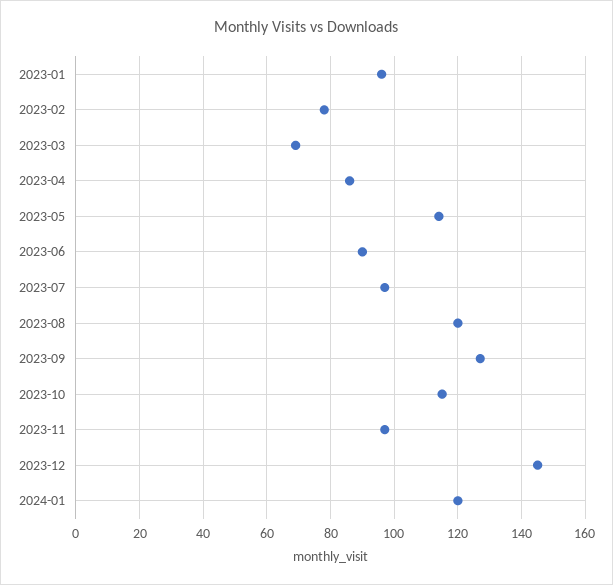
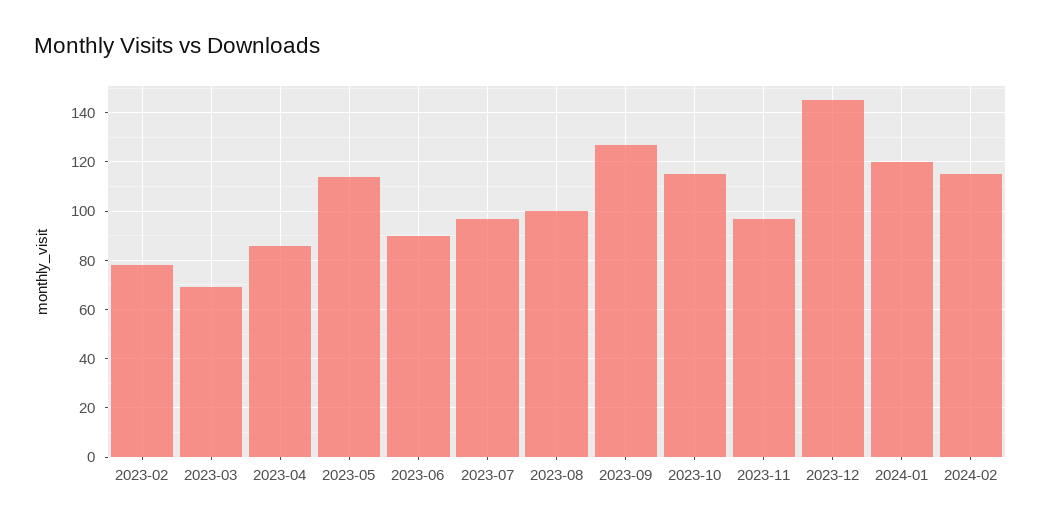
2023-01: 95 -> none
2023-08: 120 -> 100
2024-02: none -> 115

